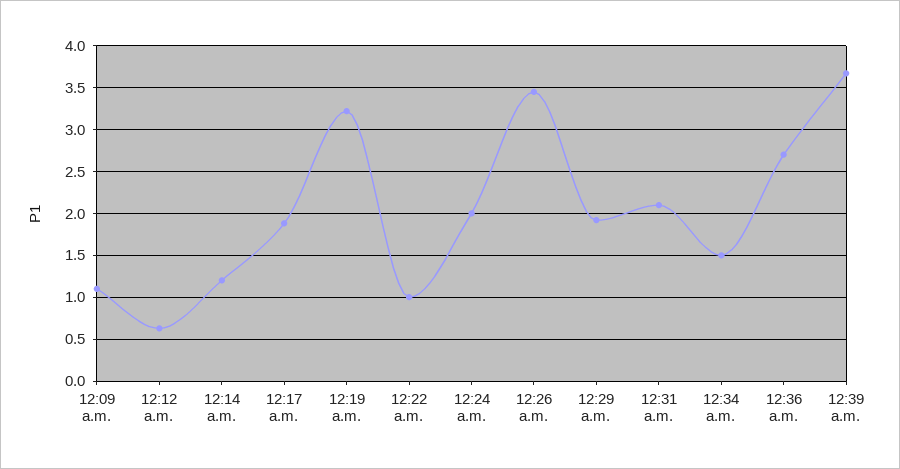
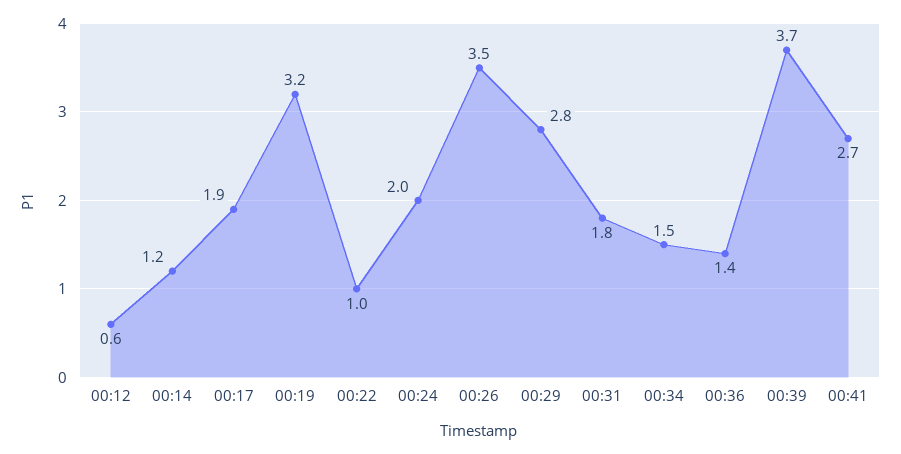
12:09 a.m.: 1.1 -> none
12:29 a.m.: 1.9 -> 2.8
12:31 a.m.: 2.1 -> 1.8
12:36 a.m.: 2.7 -> 1.4
00:41: none -> 2.7

